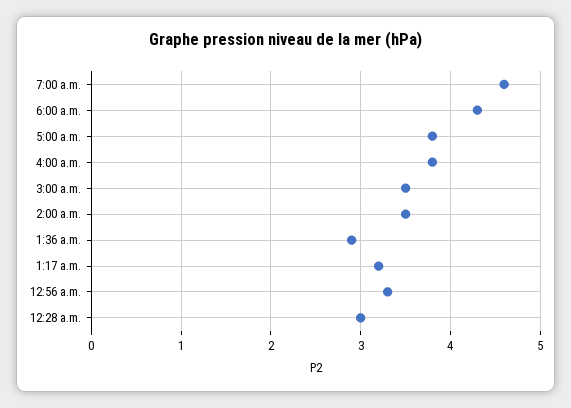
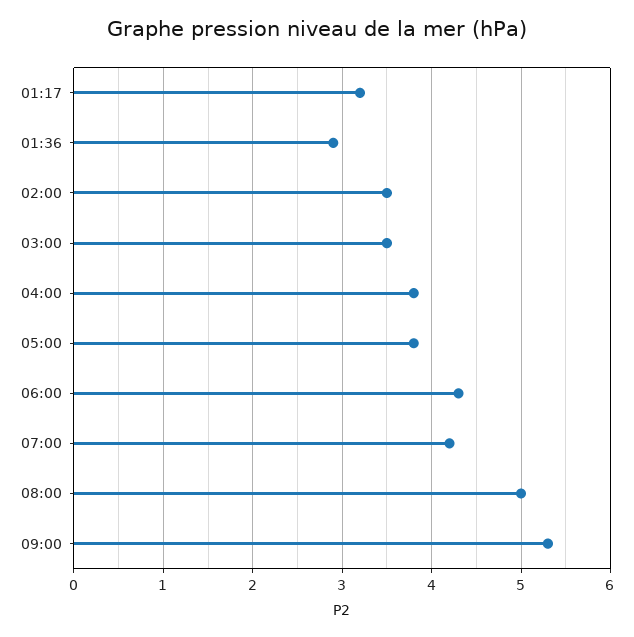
7:00 a.m.: 4.6 -> 4.2
12:56 a.m.: 3.3 -> none
12:28 a.m.: 3 -> none
08:00: none -> 5
09:00: none -> 5.3

